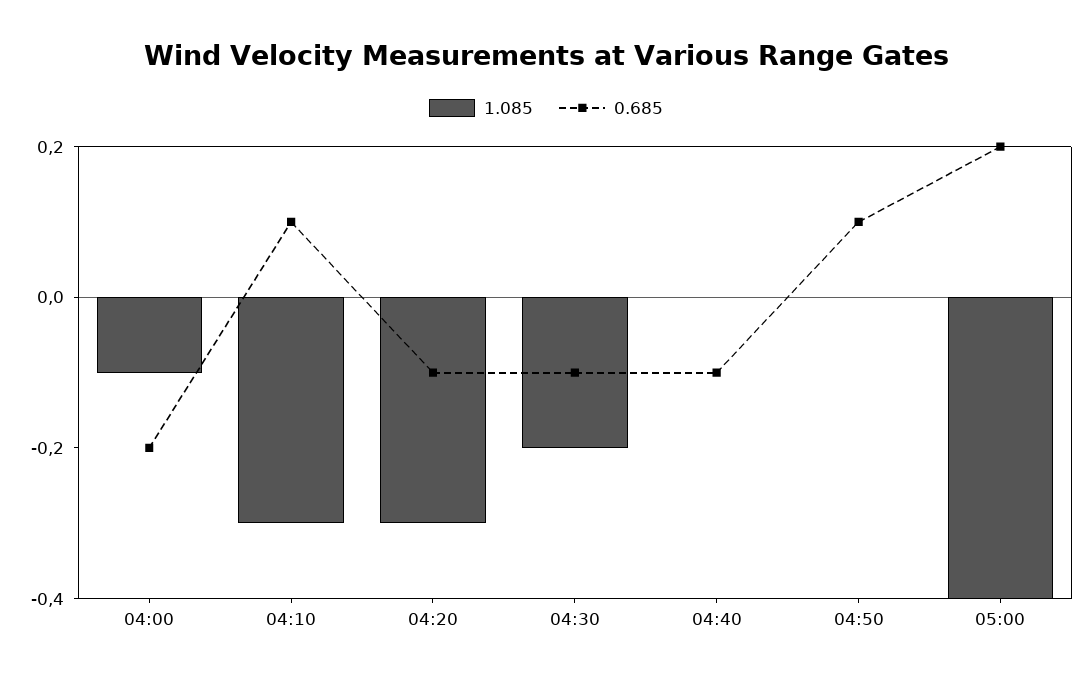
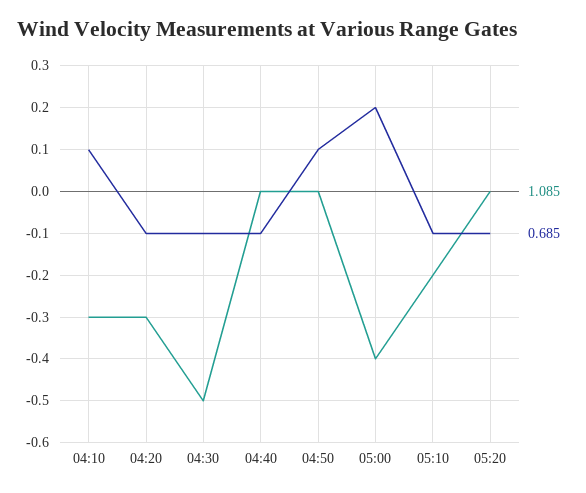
1.085, 04:00: -0.1 -> none
0.685, 04:00: -0.2 -> none
1.085, 04:30: -0.2 -> -0.5
1.085, 05:10: none -> -0.2
0.685, 05:10: none -> -0.1
1.085, 05:20: none -> 0
0.685, 05:20: none -> -0.1

